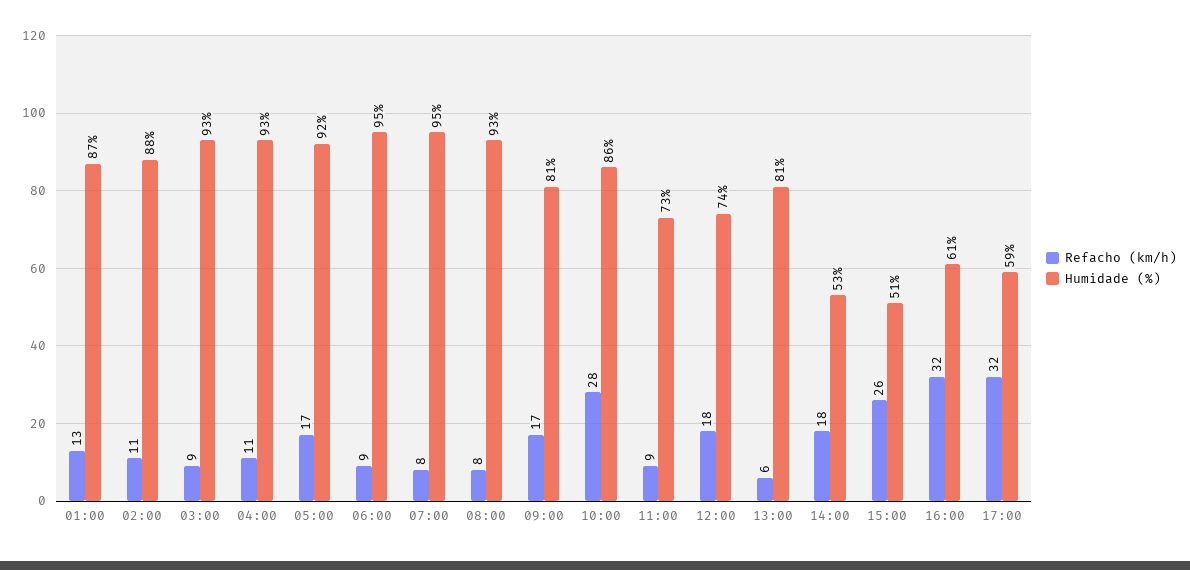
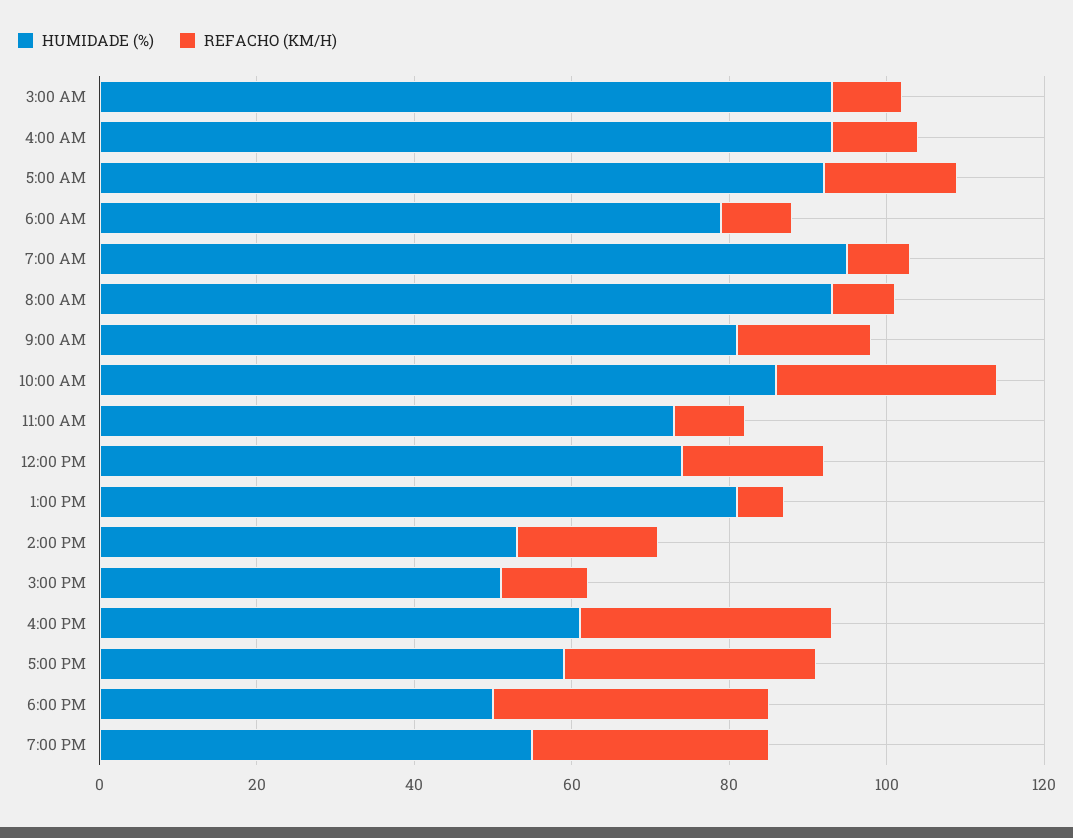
Refacho (km/h), 01:00: 13 -> none
Humidade (%), 01:00: 87 -> none
Refacho (km/h), 02:00: 11 -> none
Humidade (%), 02:00: 88 -> none
Humidade (%), 06:00: 95 -> 80
Refacho (km/h), 15:00: 26 -> 10
Humidade (%), 6:00 PM: none -> 50
Refacho (km/h), 6:00 PM: none -> 35
Humidade (%), 7:00 PM: none -> 55
Refacho (km/h), 7:00 PM: none -> 30

